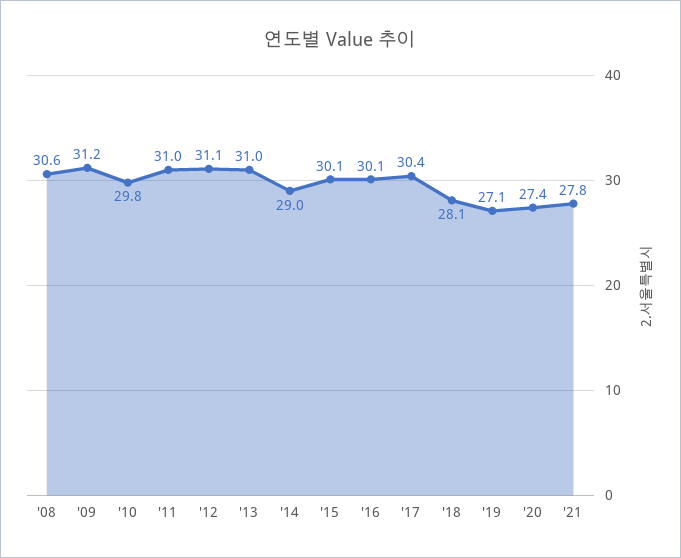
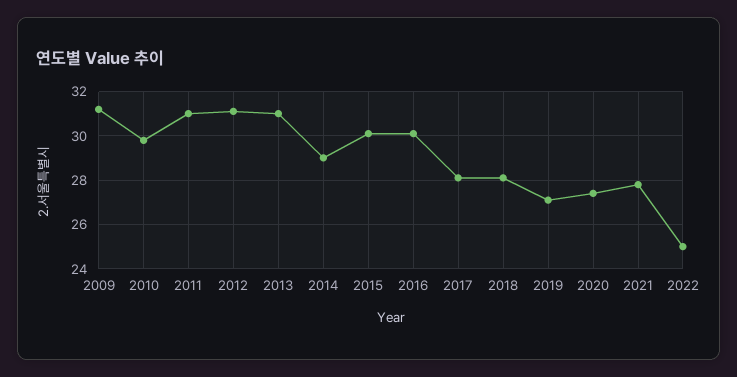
'08: 30.6 -> none
'17: 30.4 -> 28
2022: none -> 25

